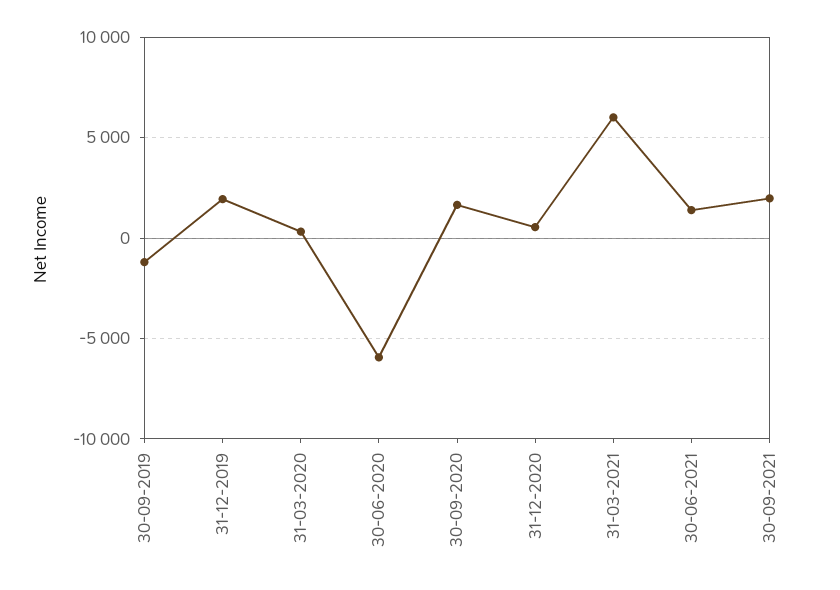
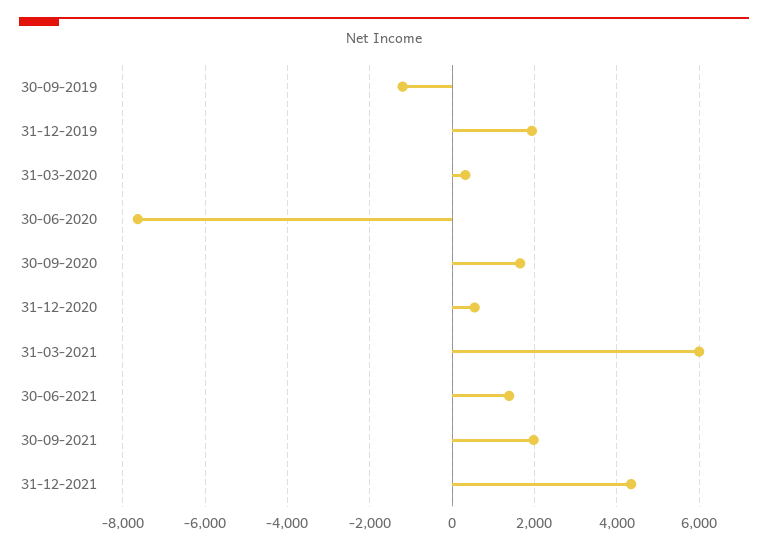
30-06-2020: -6000 -> -7600
31-12-2021: none -> 4400

